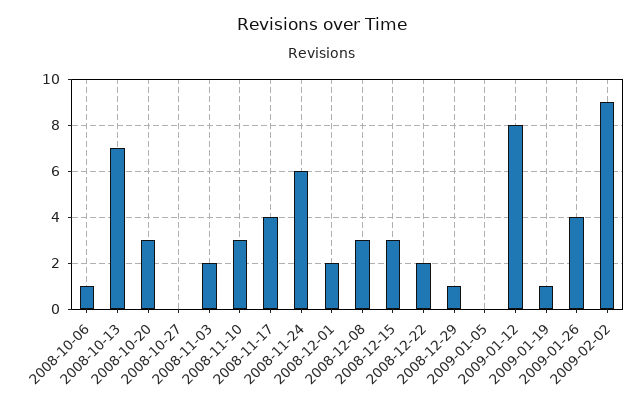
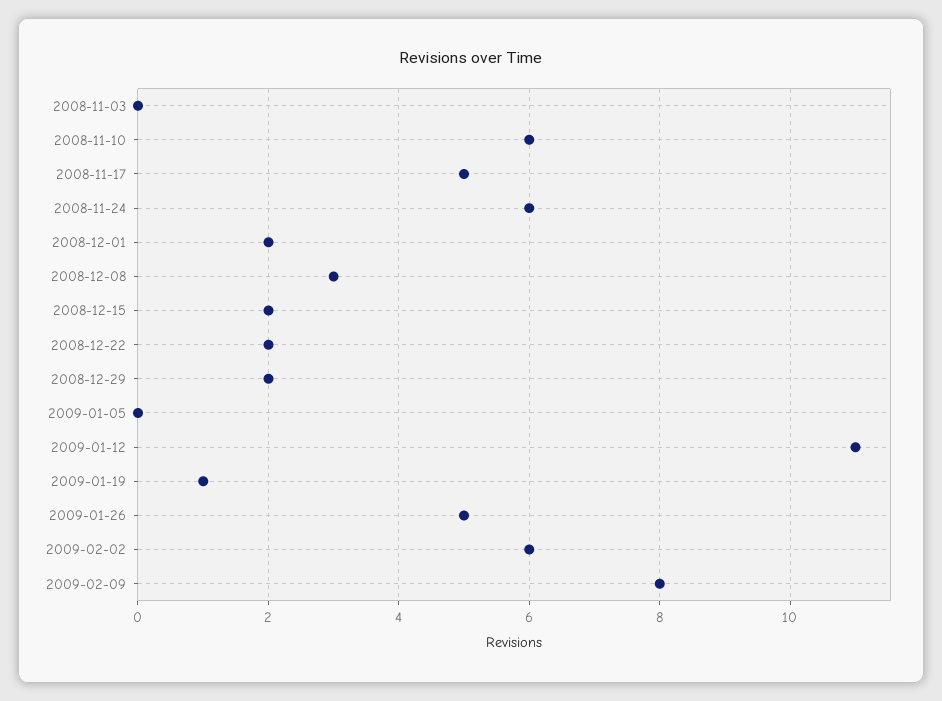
2008-10-06: 1 -> none
2008-10-13: 7 -> none
2008-10-20: 3 -> none
2008-10-27: 0 -> none
2008-11-03: 2 -> 0
2008-11-10: 3 -> 6
2008-11-17: 4 -> 5
2008-12-15: 3 -> 2
2008-12-29: 1 -> 2
2009-01-12: 8 -> 11
2009-01-26: 4 -> 5
2009-02-02: 9 -> 6
2009-02-09: none -> 8

